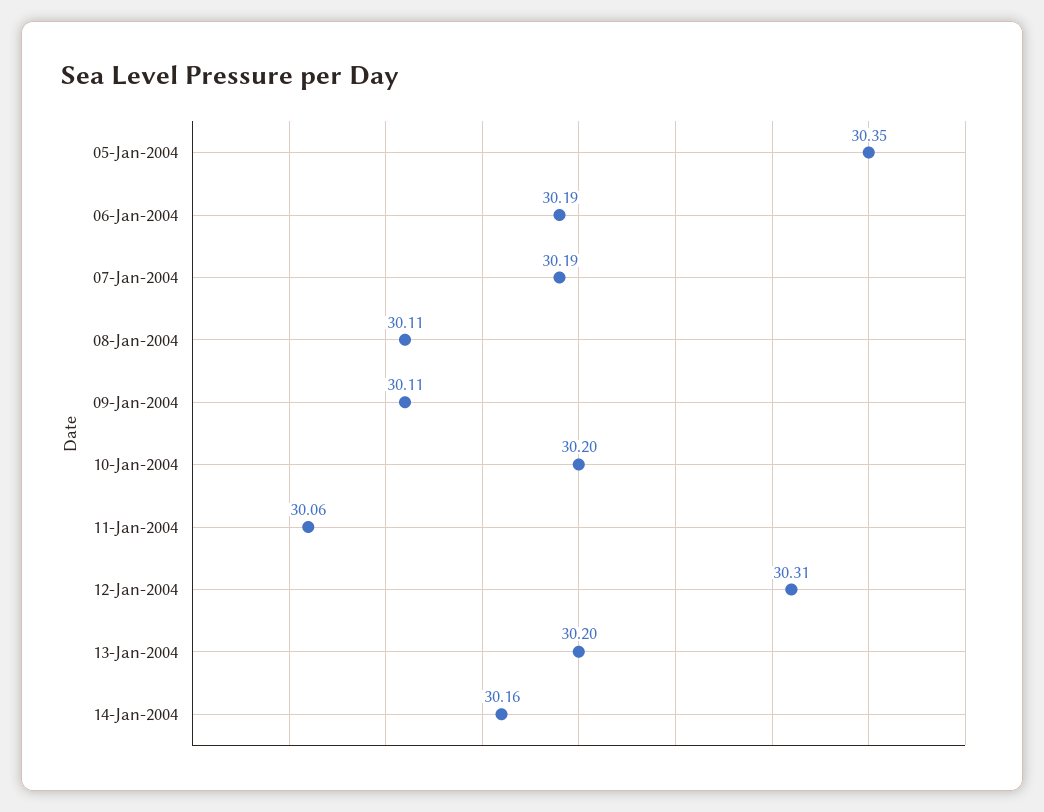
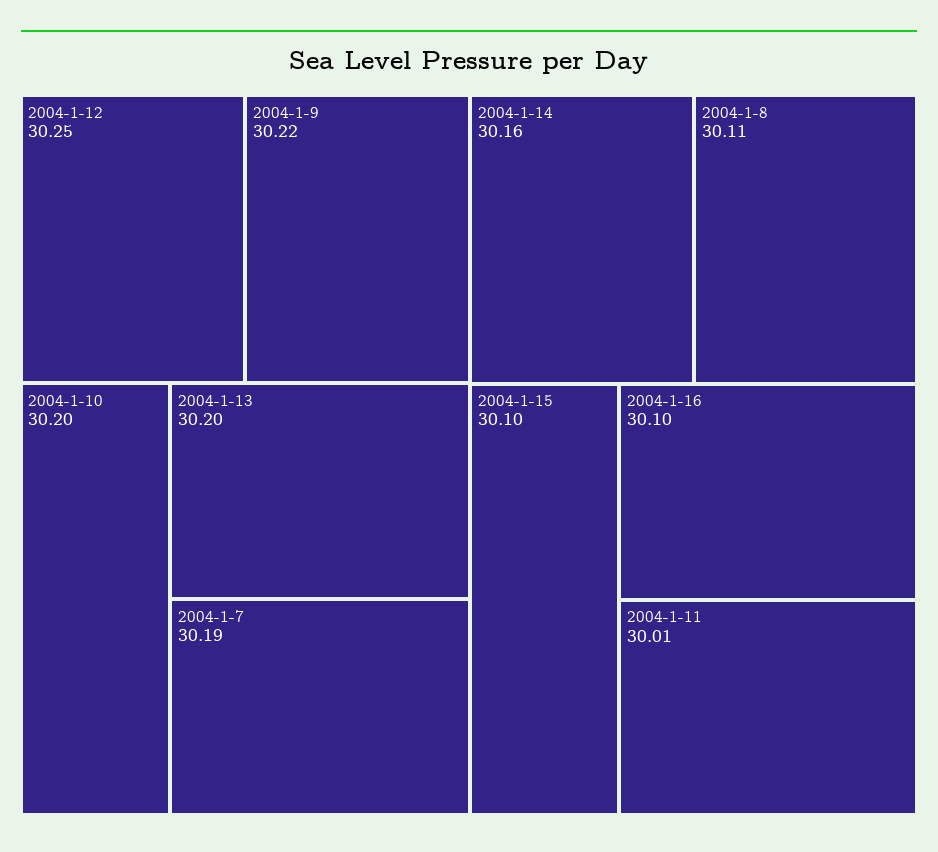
05-Jan-2004: 30.35 -> none
06-Jan-2004: 30.19 -> none
09-Jan-2004: 30.11 -> 30.22
11-Jan-2004: 30.06 -> 30.01
12-Jan-2004: 30.31 -> 30.25
2004-1-15: none -> 30.1
2004-1-16: none -> 30.1

